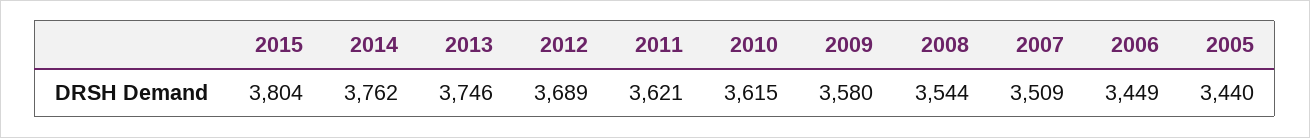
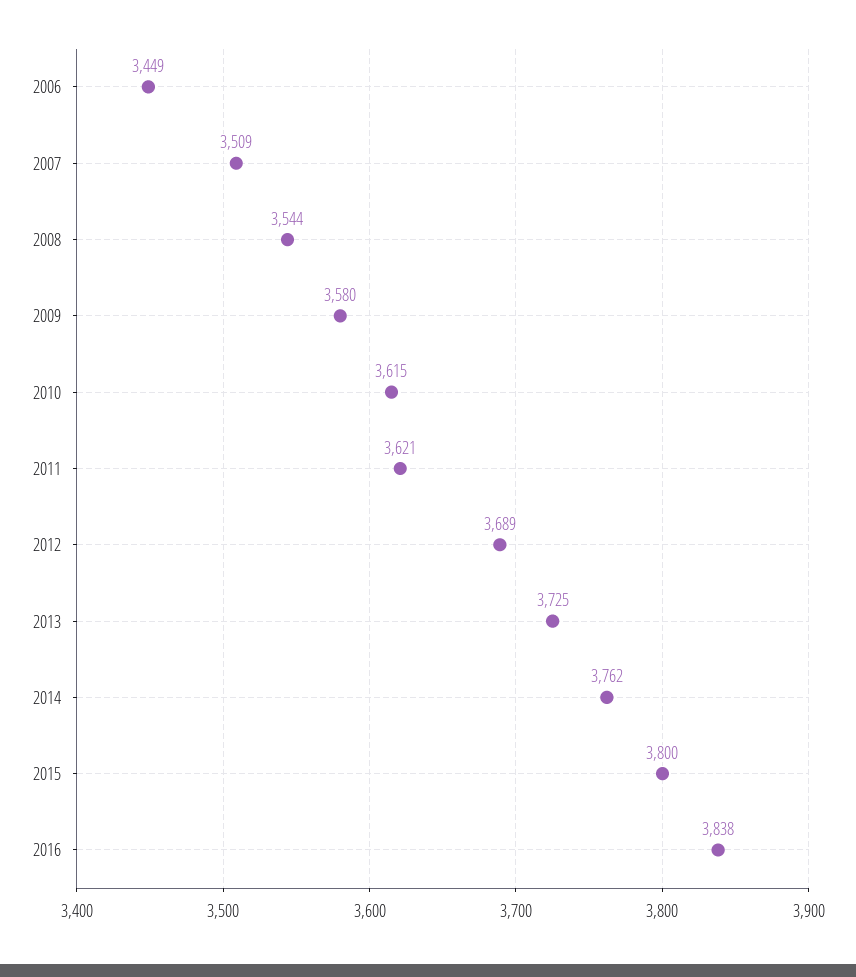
2015: 3804 -> 3800
2013: 3746 -> 3725
2005: 3440 -> none
2016: none -> 3838

